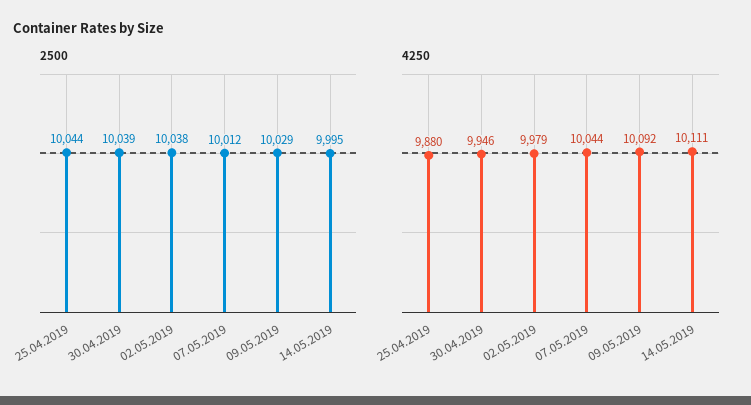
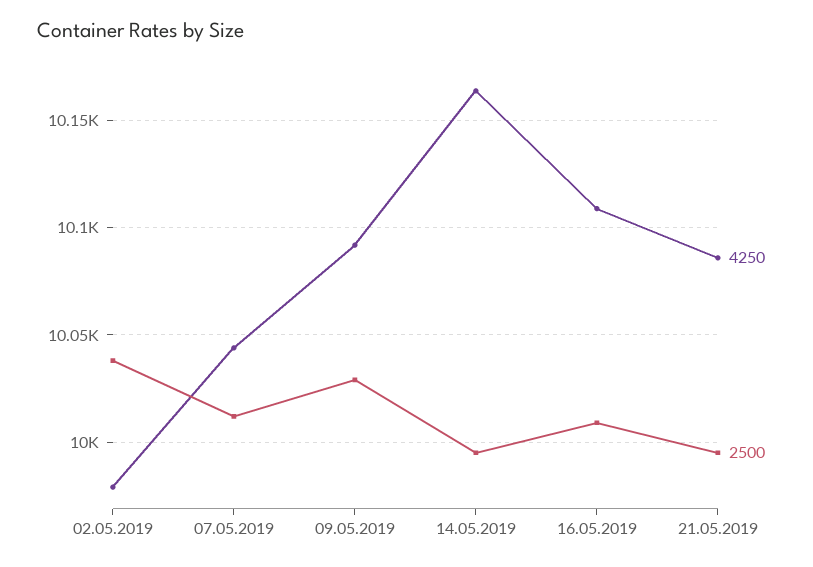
2500, 25.04.2019: 10044 -> none
2500, 30.04.2019: 10039 -> none
4250, 25.04.2019: 9880 -> none
4250, 30.04.2019: 9946 -> none
4250, 14.05.2019: 10111 -> 10165
4250, 16.05.2019: none -> 10110
2500, 16.05.2019: none -> 10010
4250, 21.05.2019: none -> 10085
2500, 21.05.2019: none -> 9995

